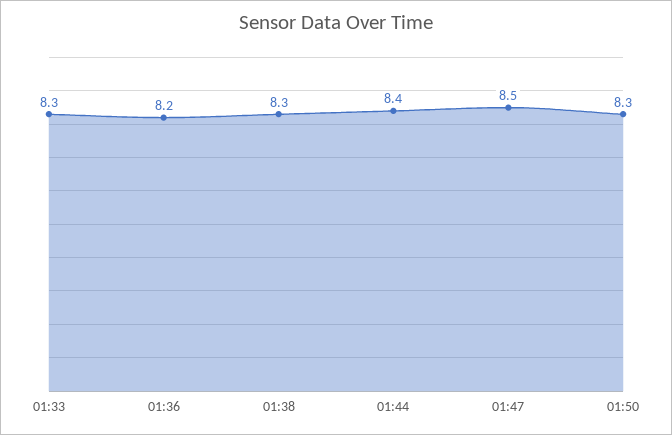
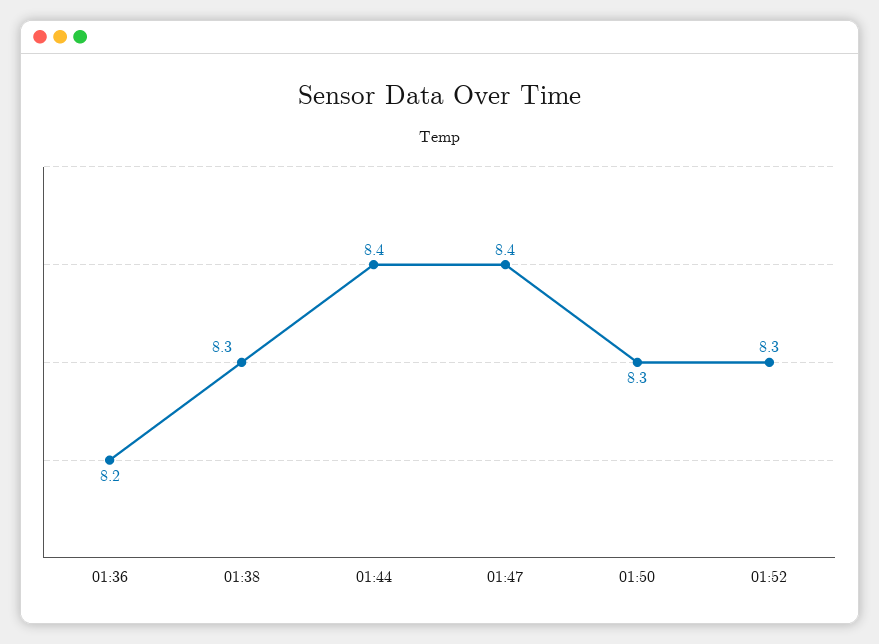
01:33: 8.3 -> none
01:47: 8.5 -> 8.4
01:52: none -> 8.3

